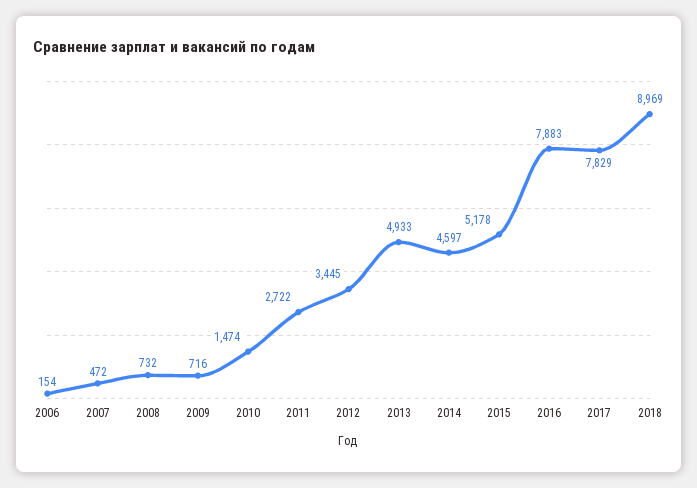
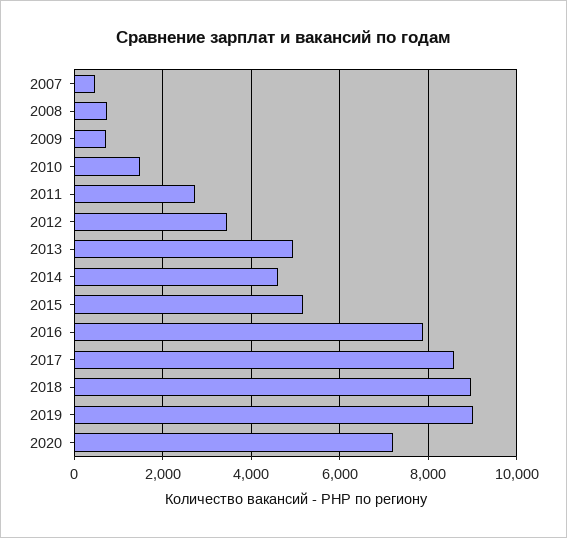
2006: 154 -> none
2017: 7829 -> 8600
2019: none -> 9000
2020: none -> 7200

